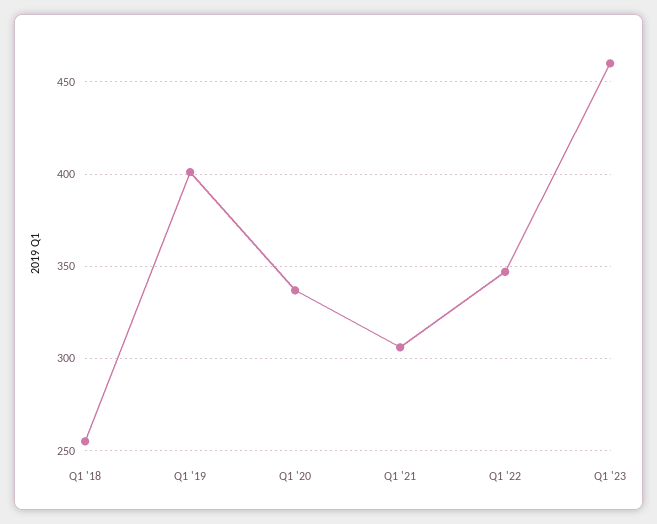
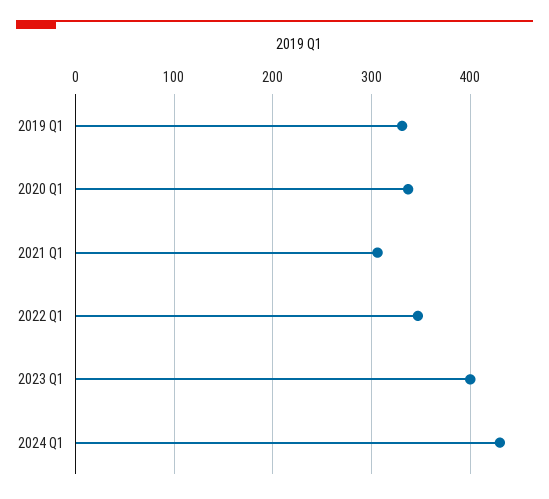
Q1 '18: 255 -> none
Q1 '19: 400 -> 330
Q1 '23: 460 -> 400
2024 Q1: none -> 430

